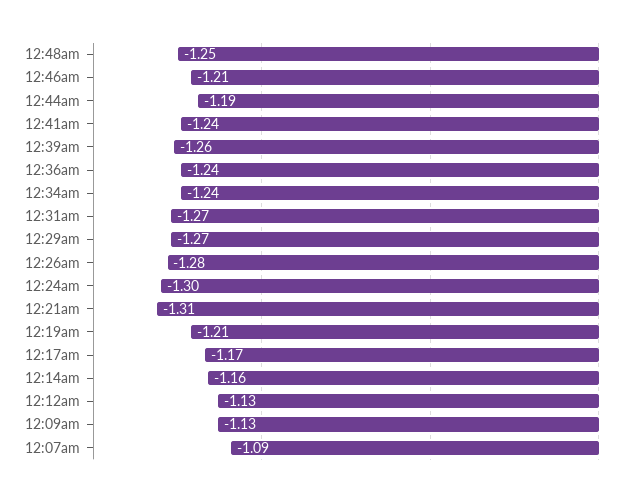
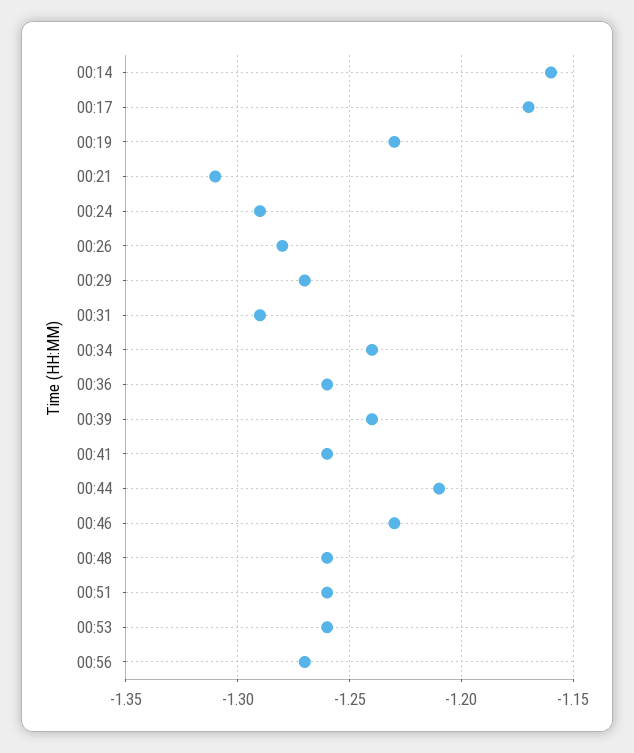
12:48am: -1.25 -> -1.26
12:46am: -1.21 -> -1.23
12:44am: -1.19 -> -1.21
12:41am: -1.24 -> -1.26
12:39am: -1.26 -> -1.24
12:36am: -1.24 -> -1.26
12:31am: -1.27 -> -1.29
12:24am: -1.3 -> -1.29
12:19am: -1.21 -> -1.23
12:12am: -1.13 -> none
12:09am: -1.13 -> none
12:07am: -1.09 -> none
00:51: none -> -1.26
00:53: none -> -1.26
00:56: none -> -1.27

